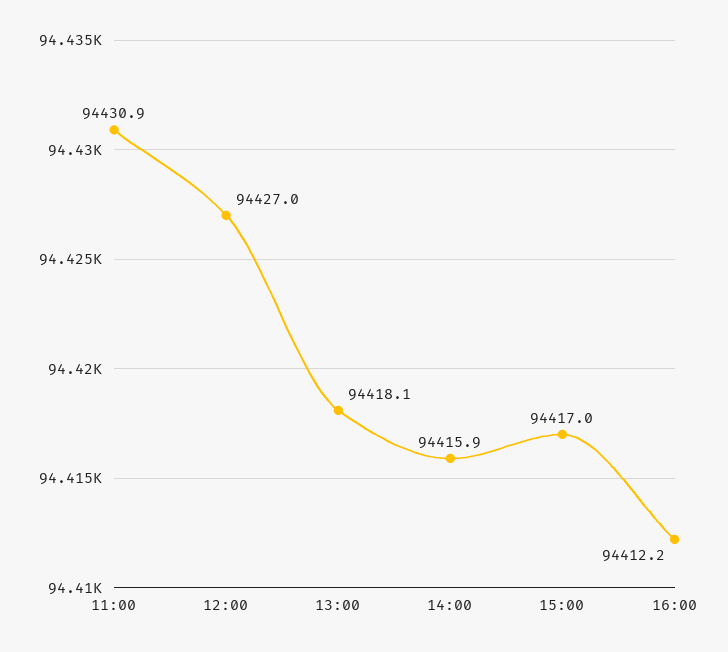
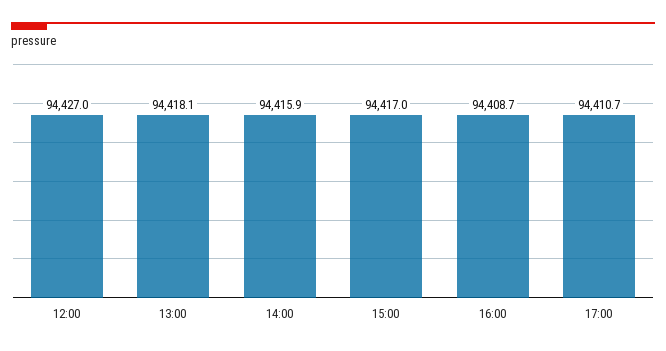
11:00: 94430.9 -> none
16:00: 94412.2 -> 94408.7
17:00: none -> 94410.7

